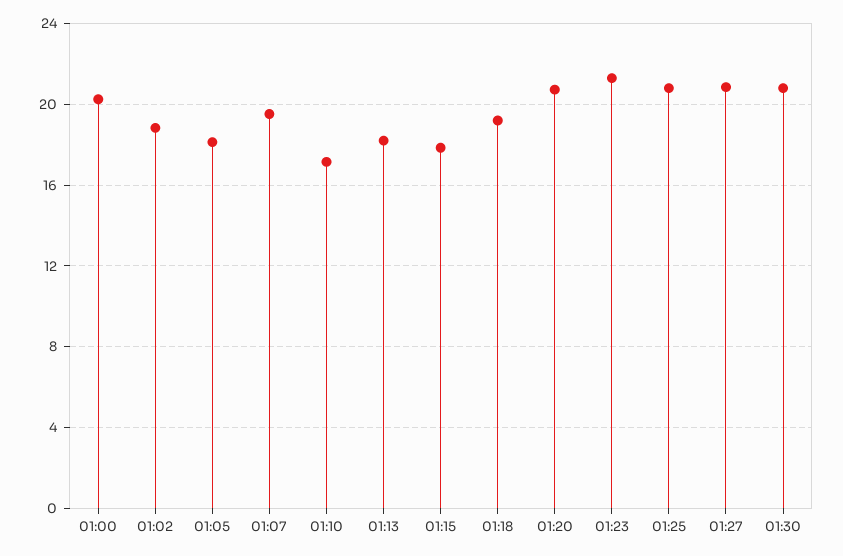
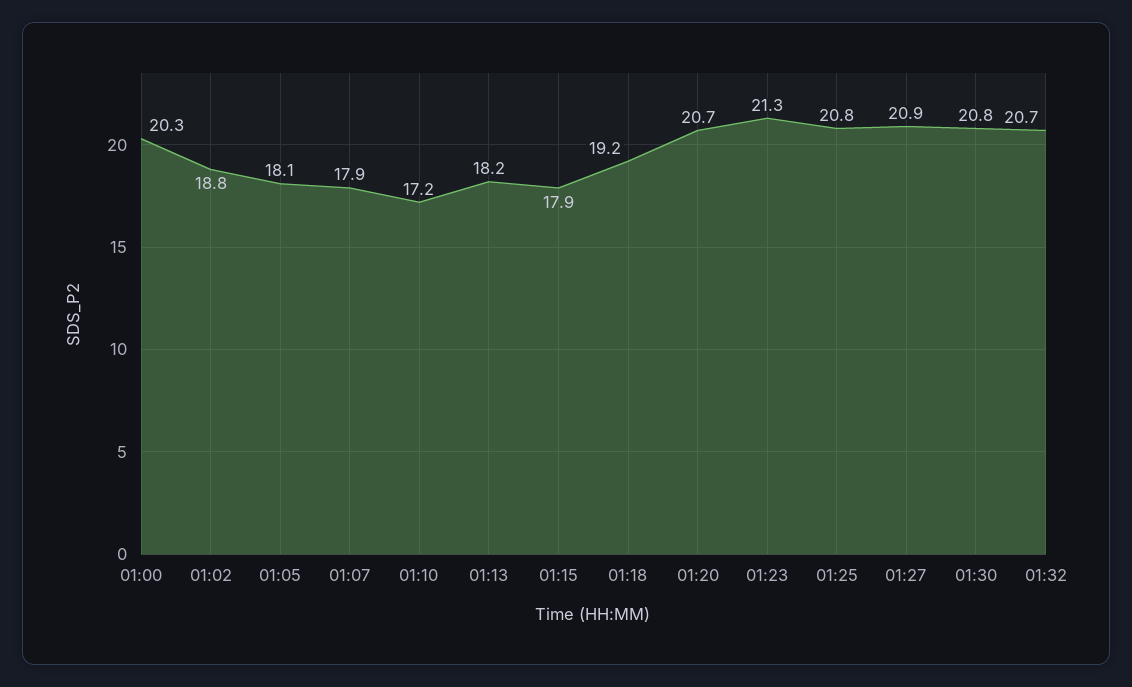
01:07: 19.5 -> 17.9
01:32: none -> 20.7

